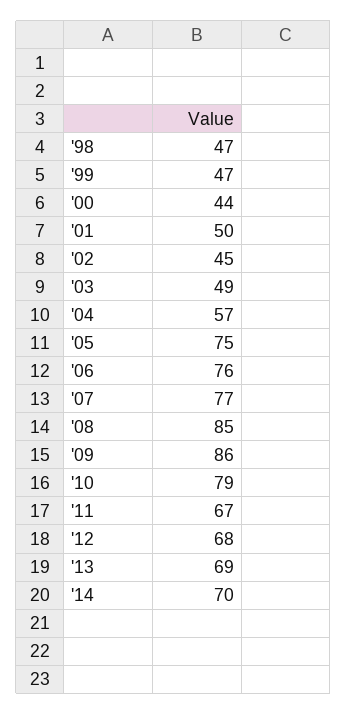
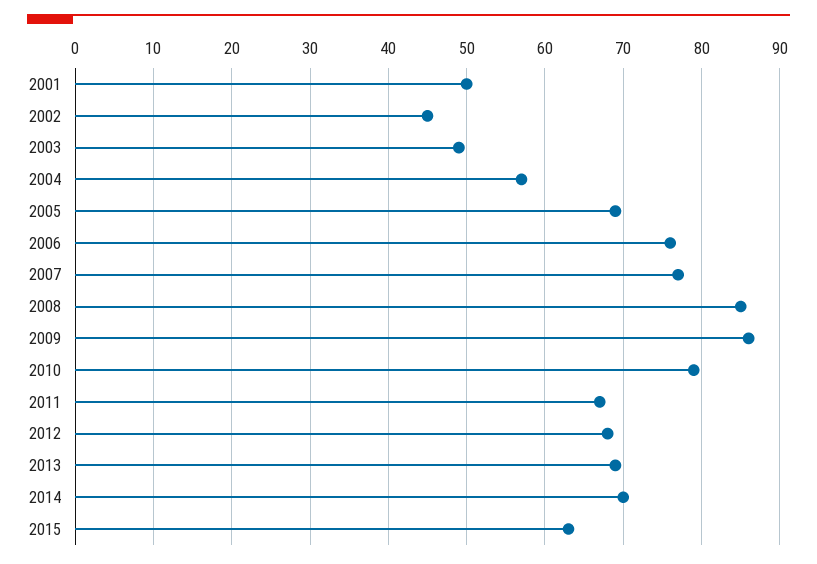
'98: 47 -> none
'99: 47 -> none
'00: 44 -> none
'05: 75 -> 69
2015: none -> 63

